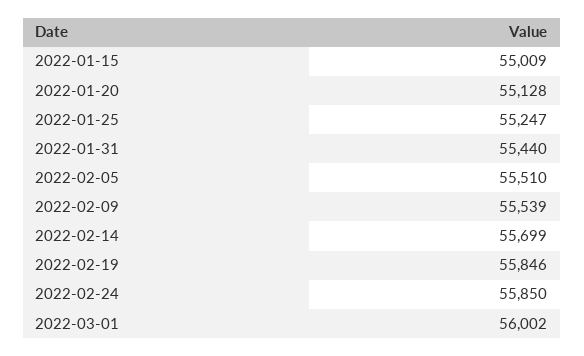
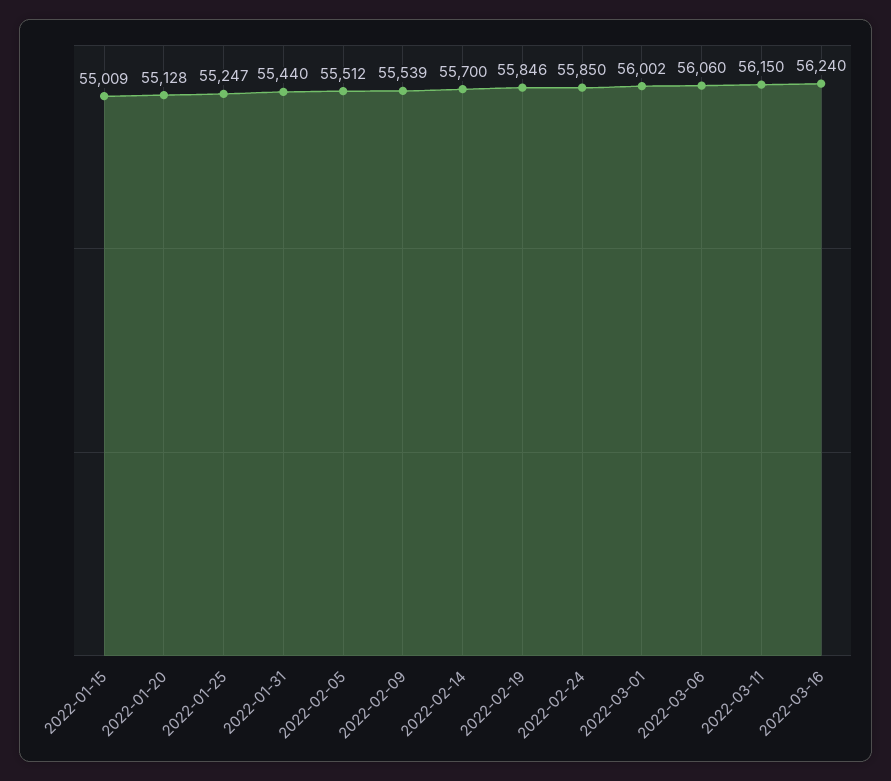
2022-02-05: 55510 -> 55512
2022-02-14: 55699 -> 55700
2022-03-06: none -> 56060
2022-03-11: none -> 56150
2022-03-16: none -> 56240

